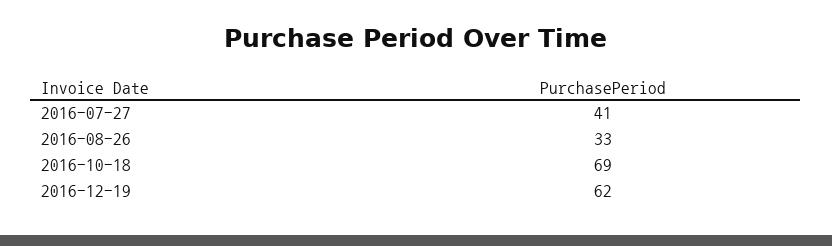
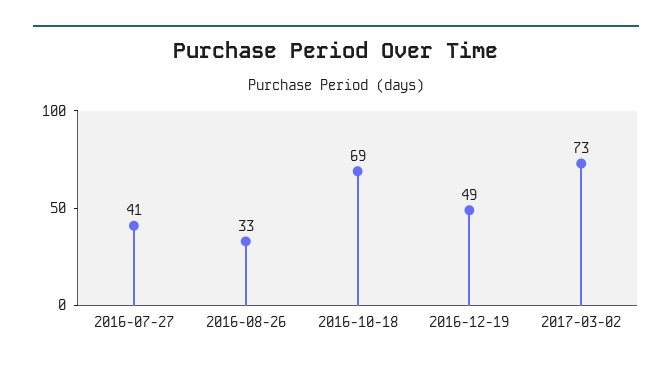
2016-12-19: 62 -> 49
2017-03-02: none -> 73

